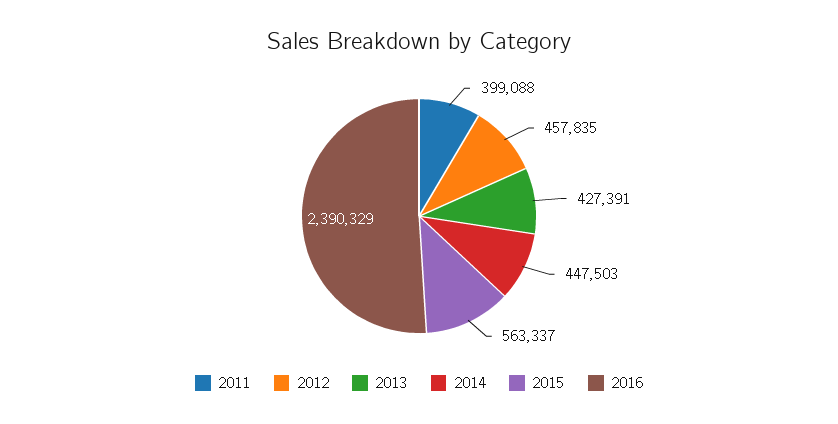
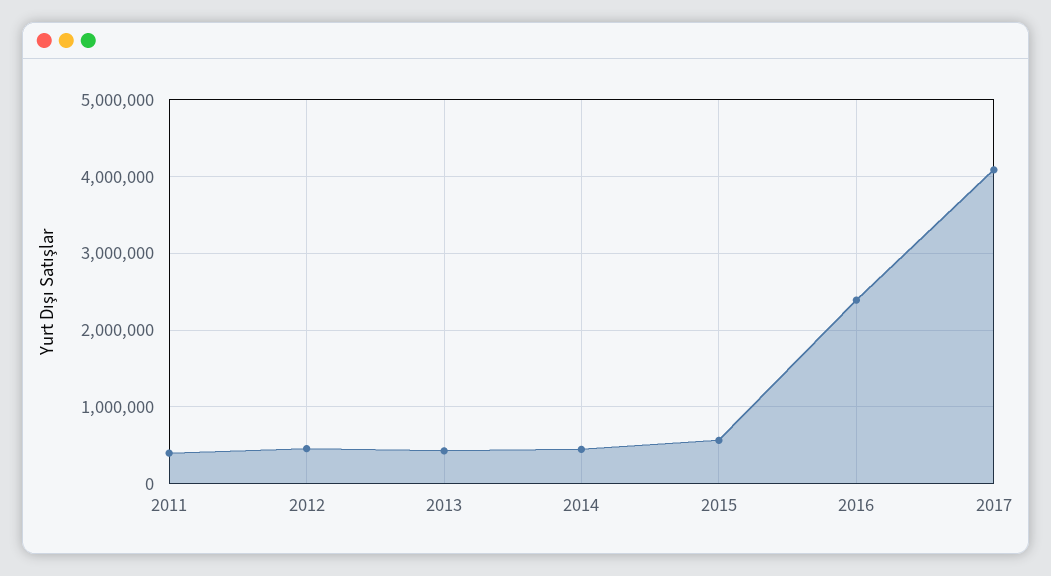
2017: none -> 4100000

